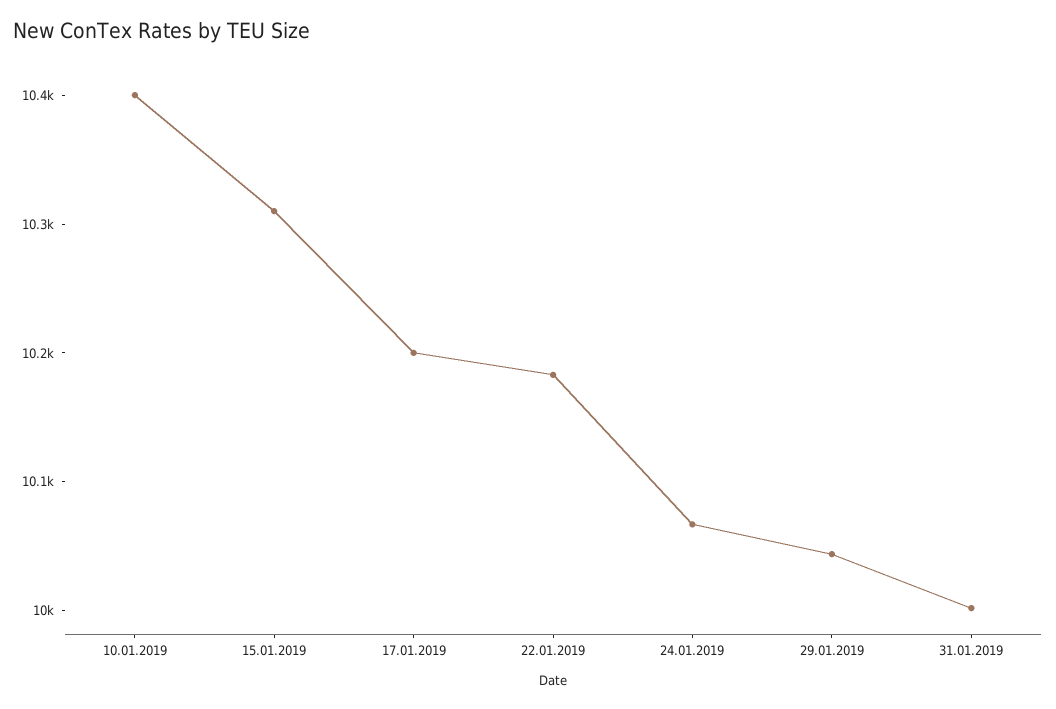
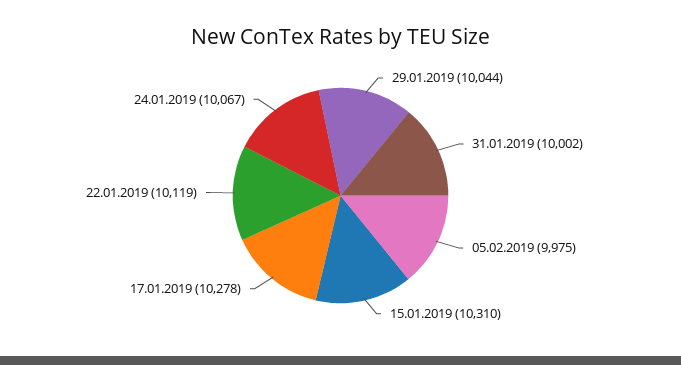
10.01.2019: 10400 -> none
17.01.2019: 10200 -> 10278
22.01.2019: 10180 -> 10119
05.02.2019: none -> 9975

